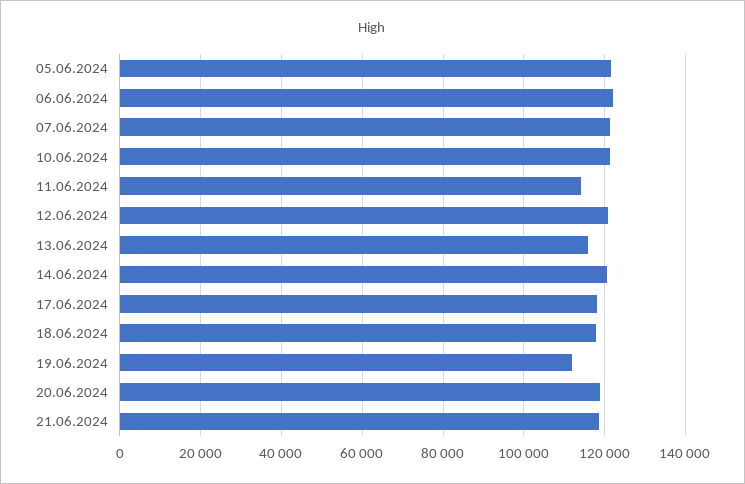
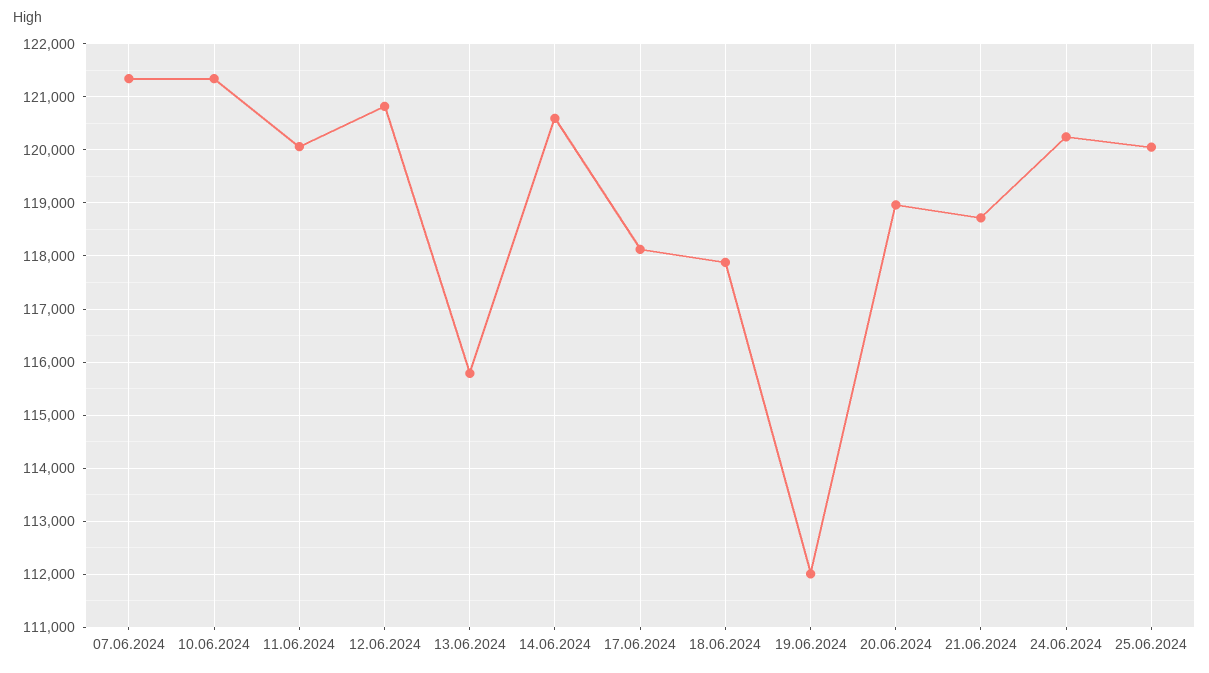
05.06.2024: 122000 -> none
06.06.2024: 122000 -> none
11.06.2024: 114000 -> 120000
24.06.2024: none -> 120200
25.06.2024: none -> 120000

